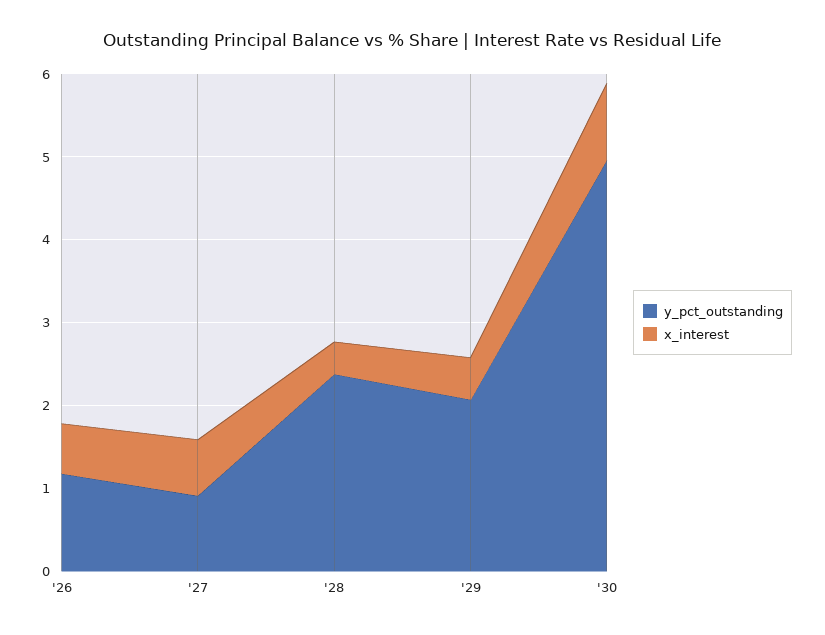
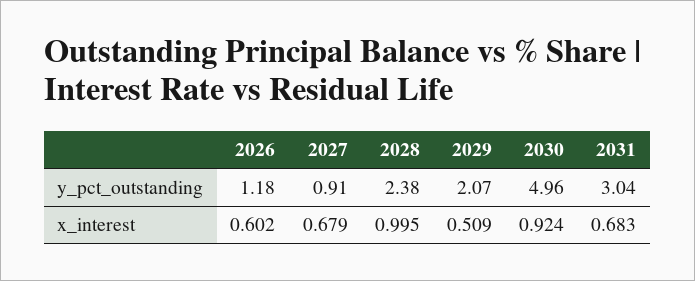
x_interest, '28: 0.4 -> 0.995
y_pct_outstanding, 2031: none -> 3.04
x_interest, 2031: none -> 0.683

